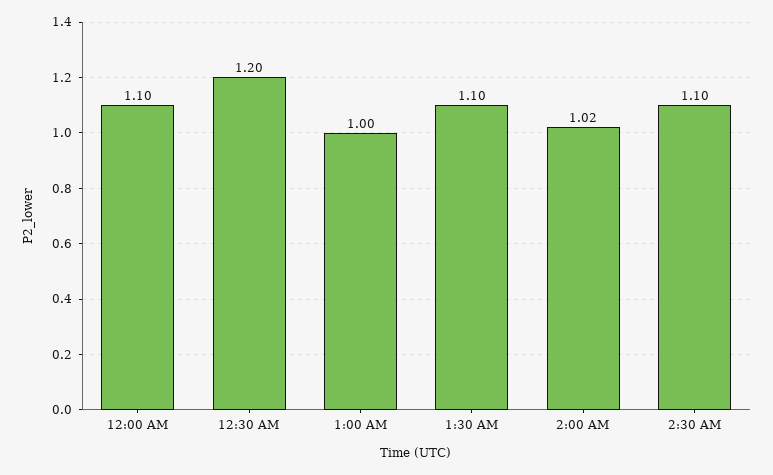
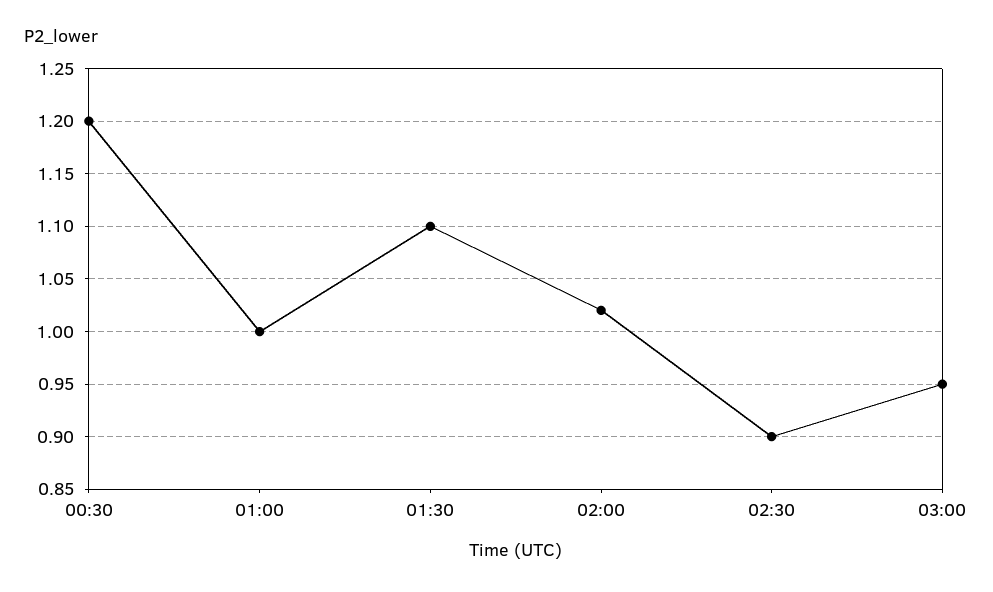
12:00 AM: 1.1 -> none
2:30 AM: 1.1 -> 0.9
03:00: none -> 0.95

